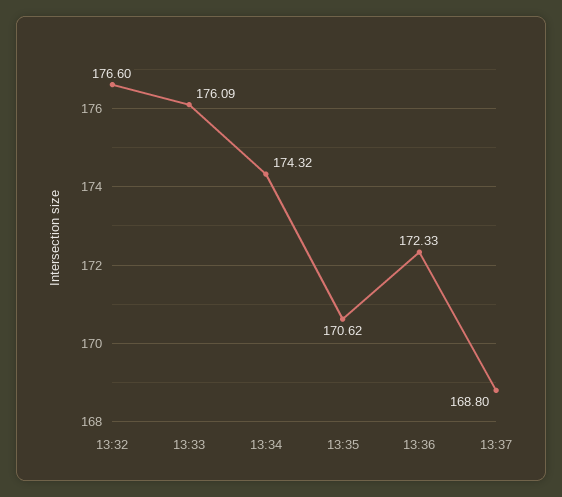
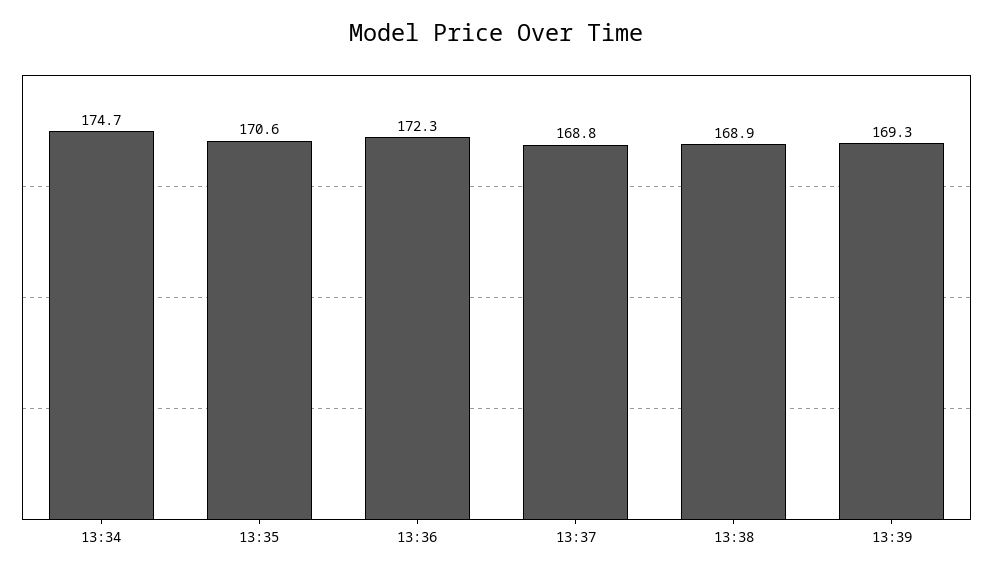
13:32: 176.6 -> none
13:33: 176.09 -> none
13:34: 174.32 -> 174.7
13:38: none -> 168.9
13:39: none -> 169.3

